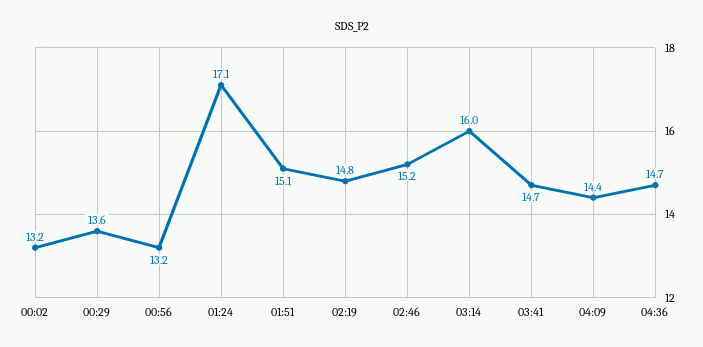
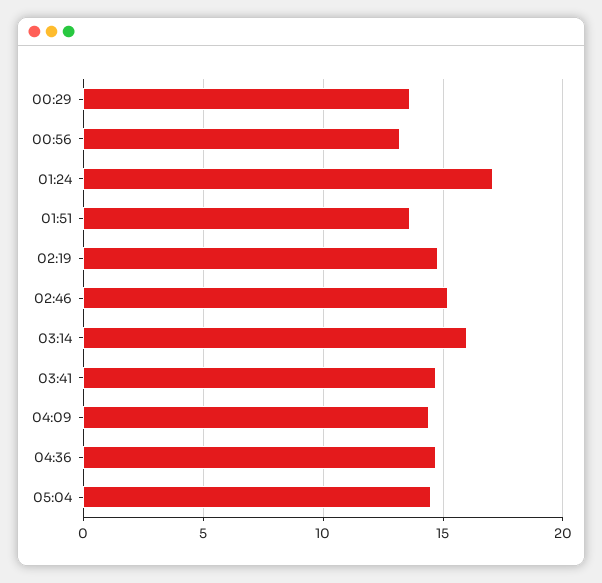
00:02: 13.2 -> none
01:51: 15.1 -> 13.5
05:04: none -> 14.5

